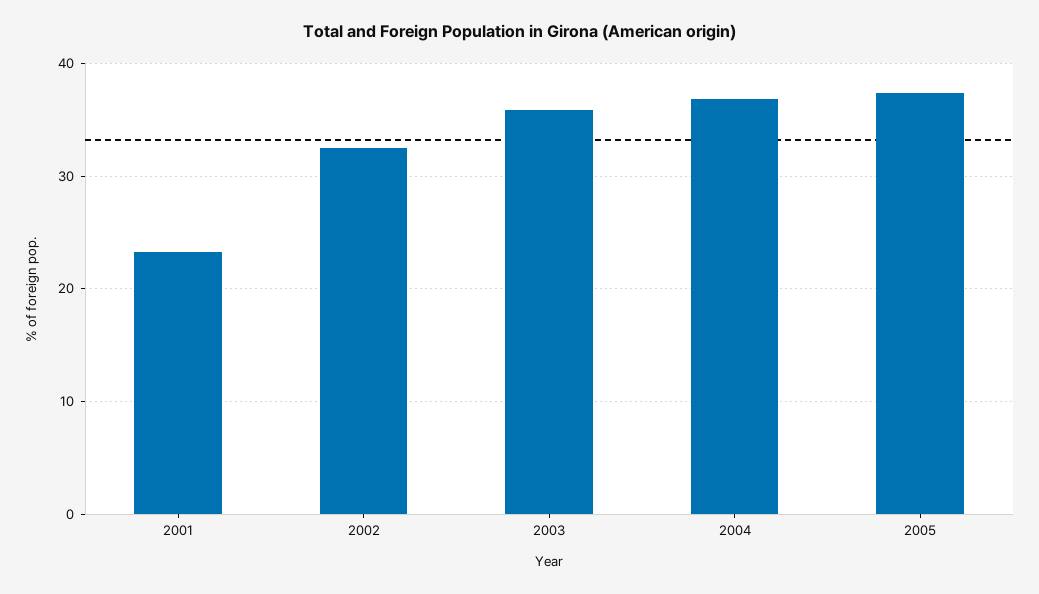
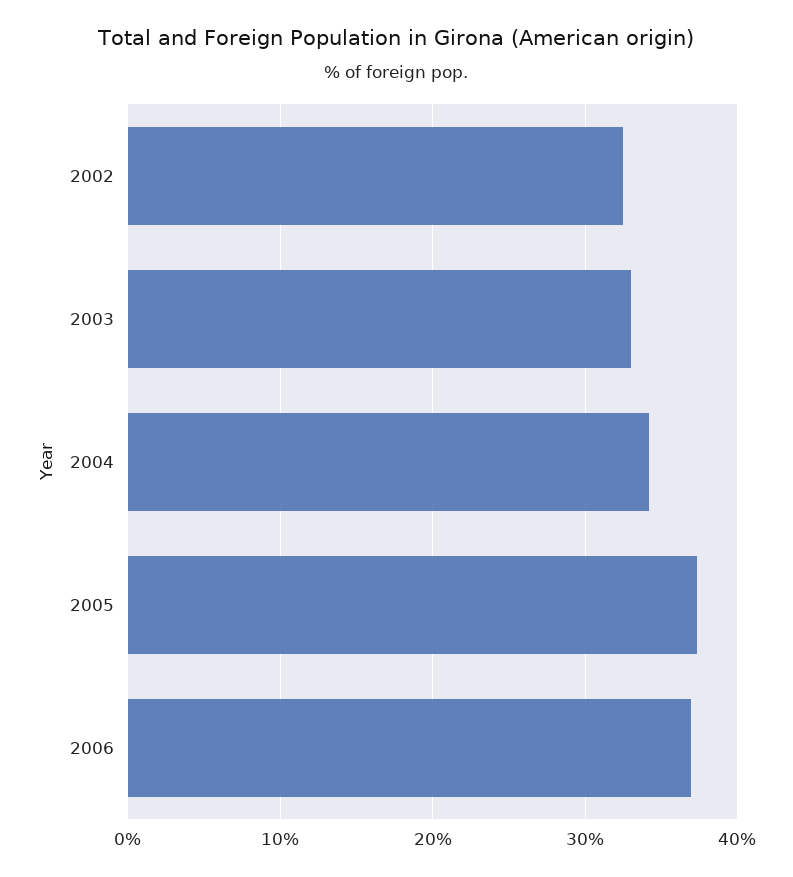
2001: 23 -> none
2003: 36 -> 33
2004: 37 -> 34
2006: none -> 37

